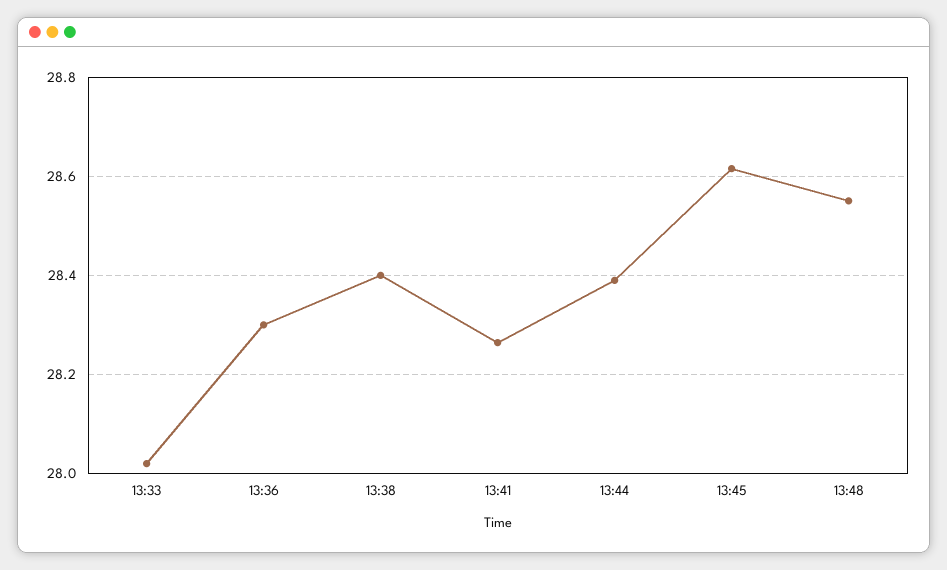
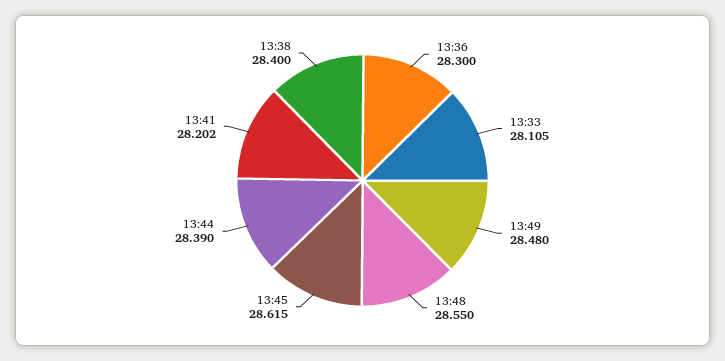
13:33: 28.02 -> 28.105
13:41: 28.26 -> 28.202
13:49: none -> 28.48

